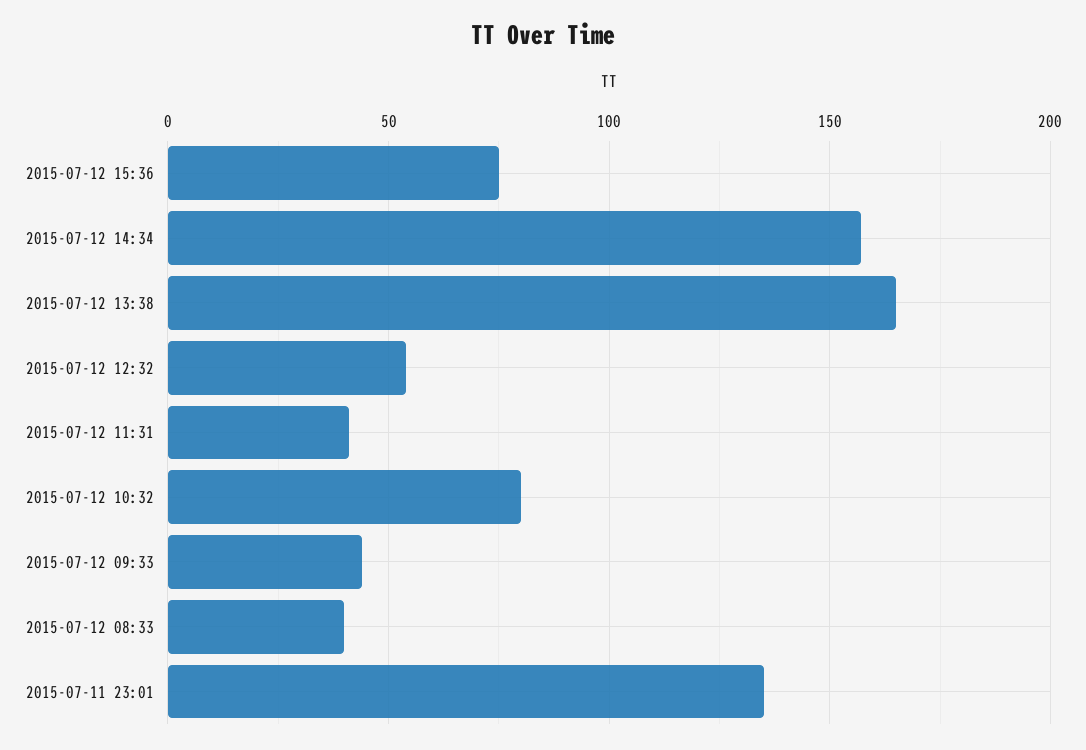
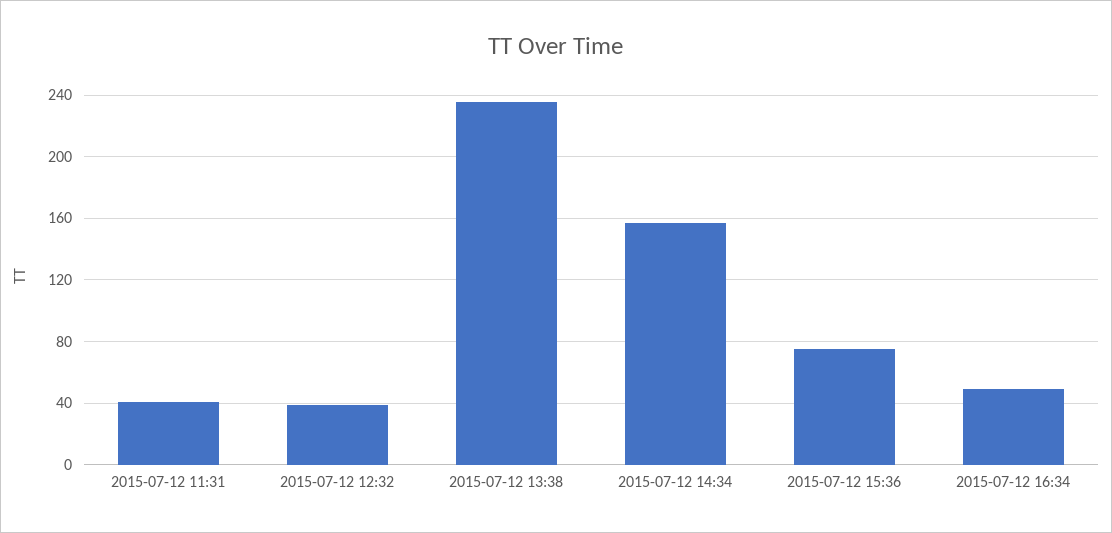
2015-07-12 13:38: 165 -> 235
2015-07-12 12:32: 55 -> 40
2015-07-12 10:32: 80 -> none
2015-07-12 09:33: 45 -> none
2015-07-12 08:33: 40 -> none
2015-07-11 23:01: 135 -> none
2015-07-12 16:34: none -> 50

